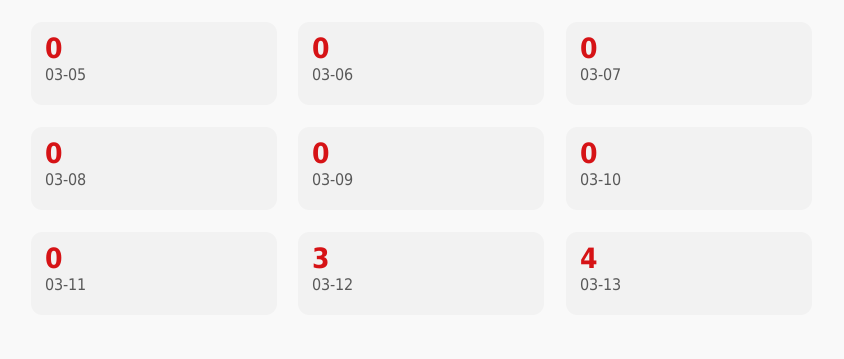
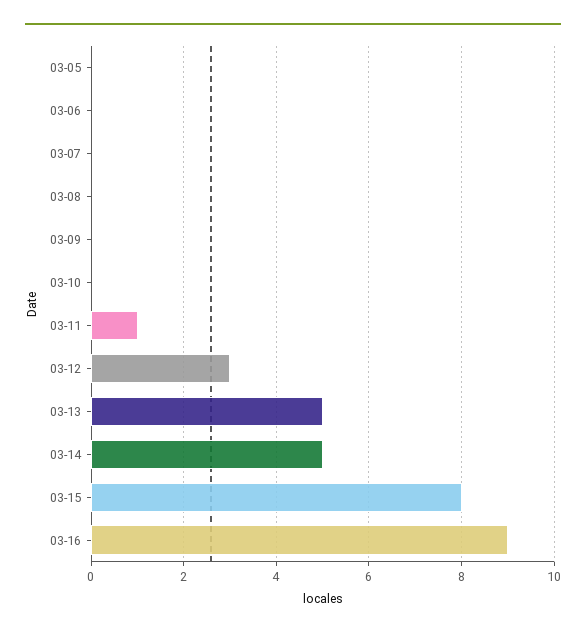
03-11: 0 -> 1
03-13: 4 -> 5
03-14: none -> 5
03-15: none -> 8
03-16: none -> 9

